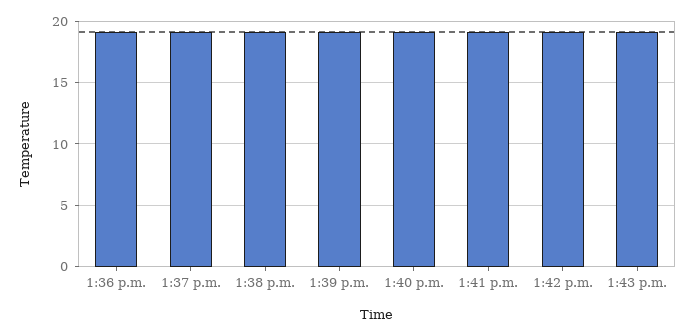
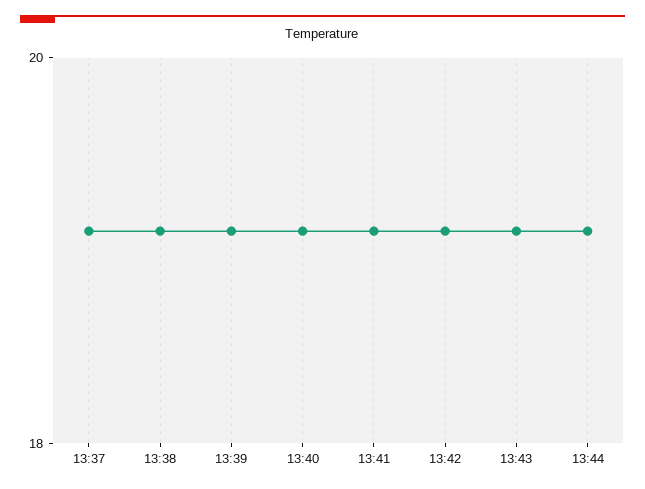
1:36 p.m.: 19 -> none
13:44: none -> 19

